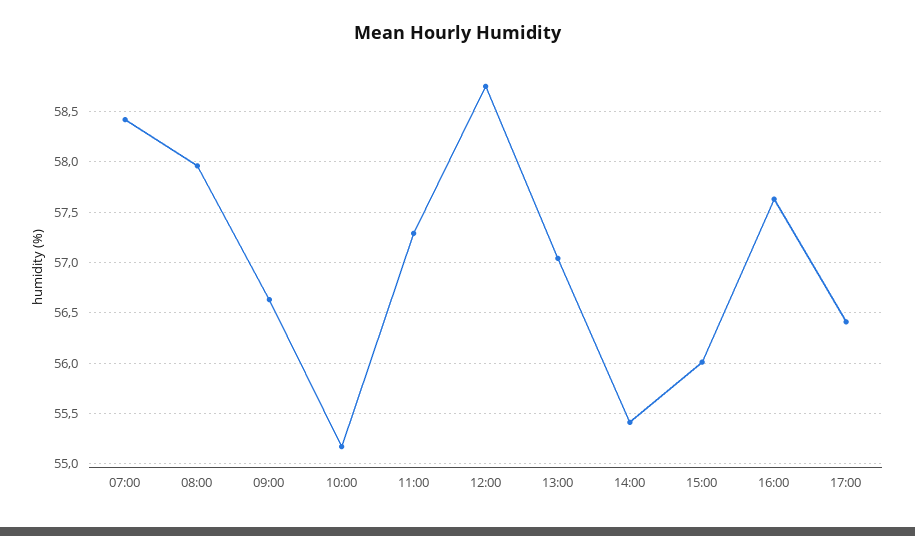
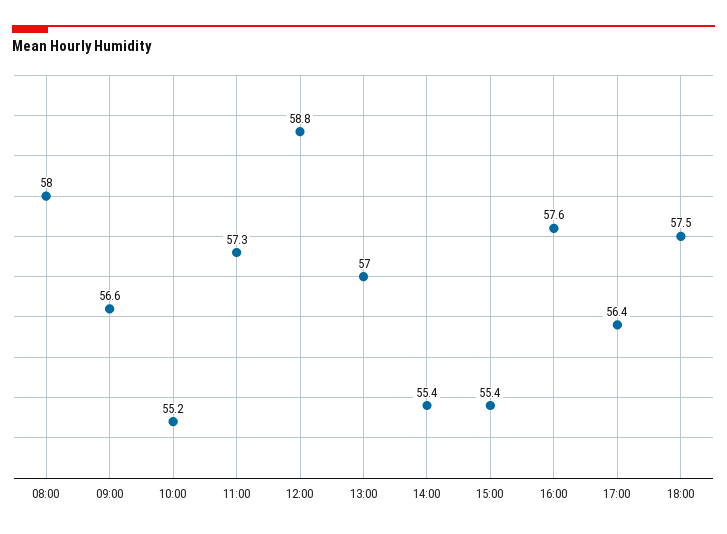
07:00: 58.4 -> none
15:00: 56 -> 55.4
18:00: none -> 57.5

